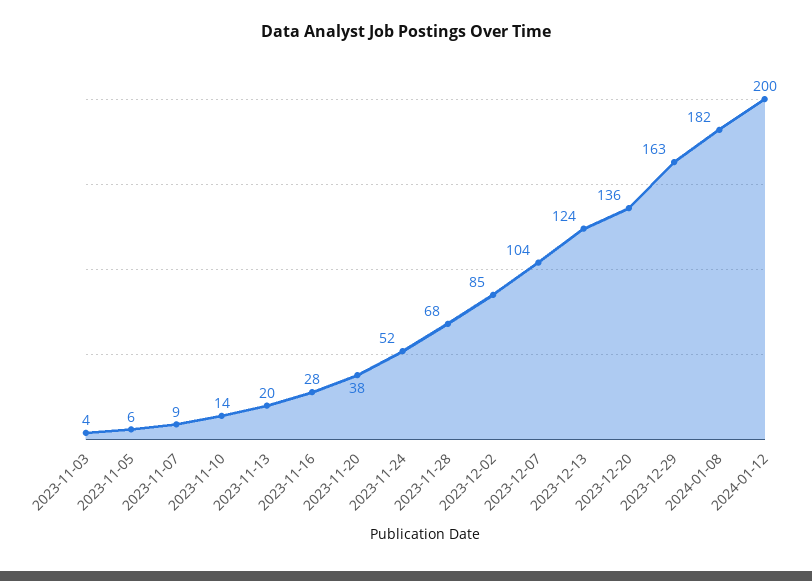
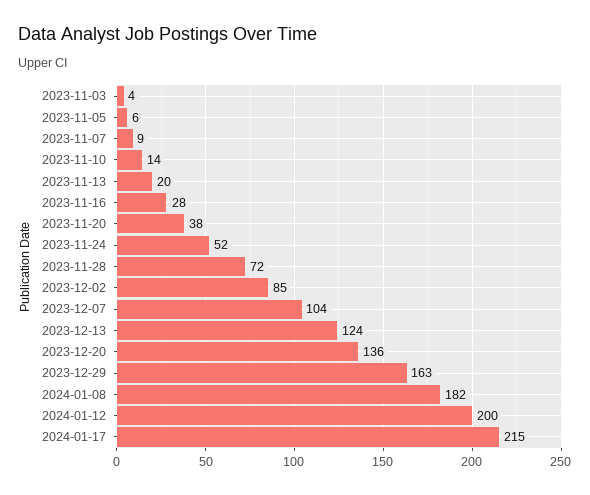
2023-11-28: 68 -> 72
2024-01-17: none -> 215

